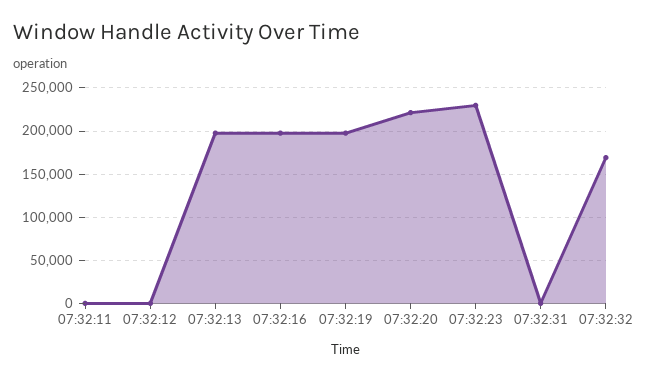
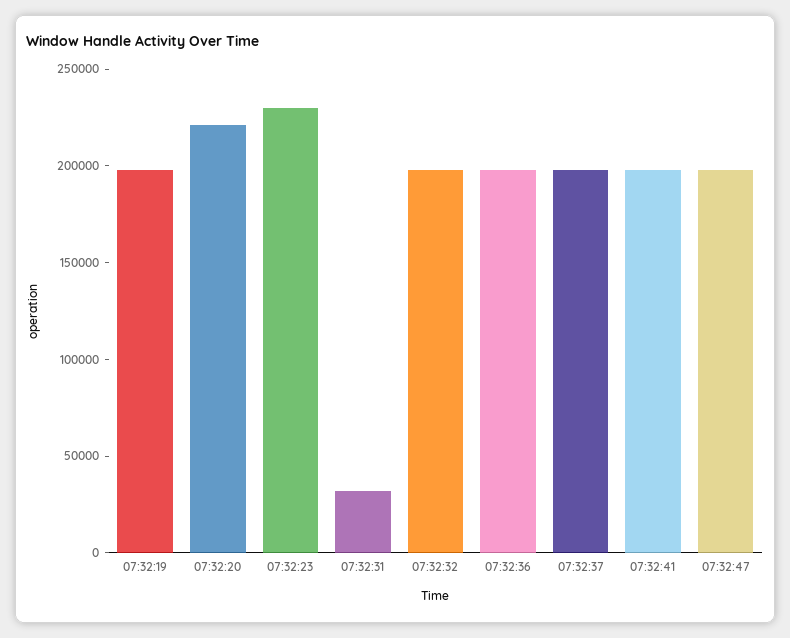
07:32:11: 0 -> none
07:32:12: 0 -> none
07:32:13: 200000 -> none
07:32:16: 200000 -> none
07:32:31: 0 -> 30000
07:32:32: 170000 -> 200000
07:32:36: none -> 200000
07:32:37: none -> 200000
07:32:41: none -> 200000
07:32:47: none -> 200000

